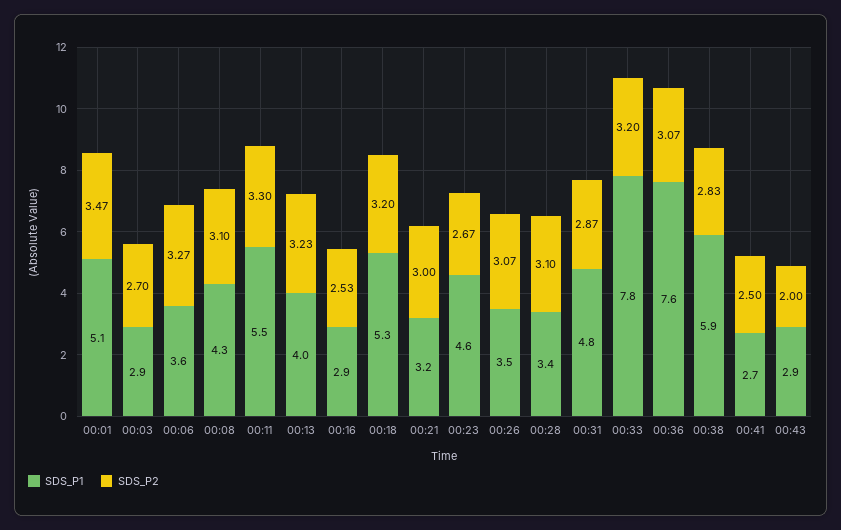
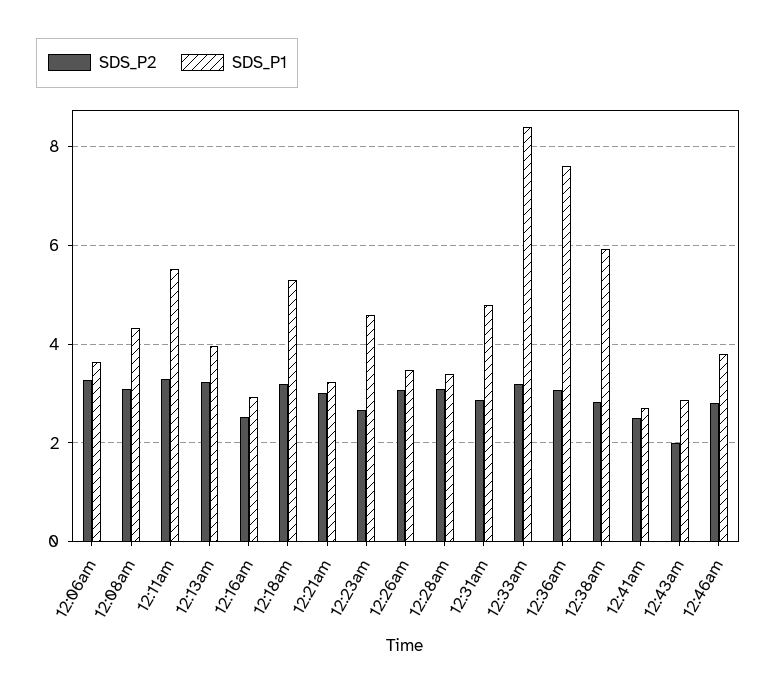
SDS_P1, 00:01: 5.1 -> none
SDS_P2, 00:01: 3.47 -> none
SDS_P1, 00:03: 2.9 -> none
SDS_P2, 00:03: 2.7 -> none
SDS_P1, 00:33: 7.8 -> 8.4
SDS_P2, 12:46am: none -> 2.8
SDS_P1, 12:46am: none -> 3.8

